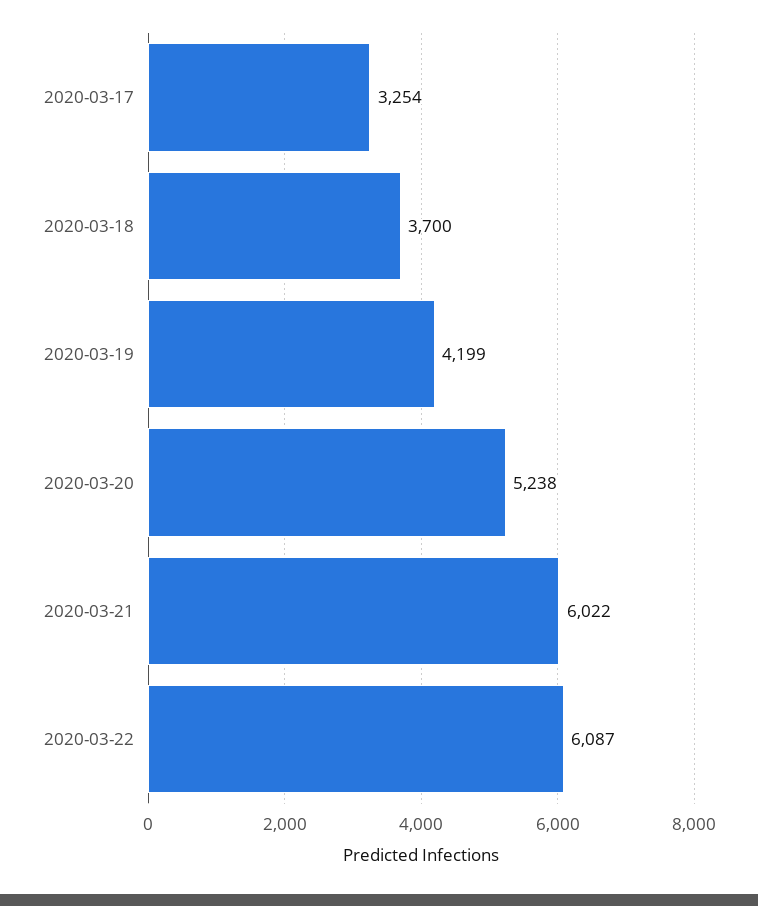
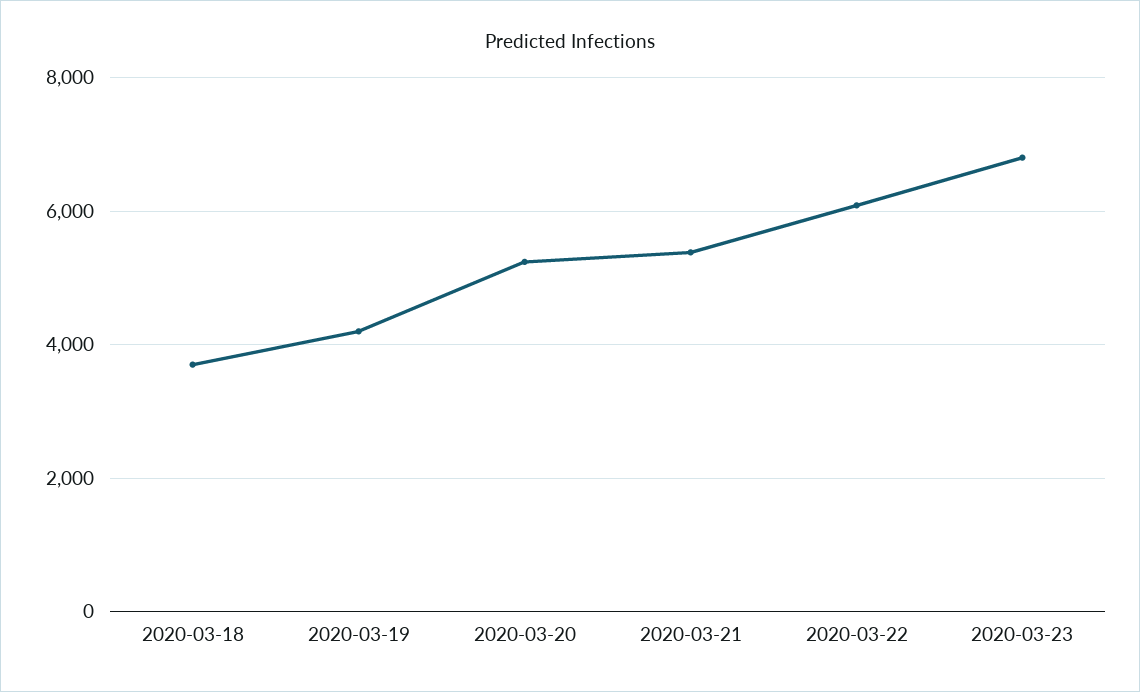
2020-03-17: 3254 -> none
2020-03-21: 6022 -> 5400
2020-03-23: none -> 6800

